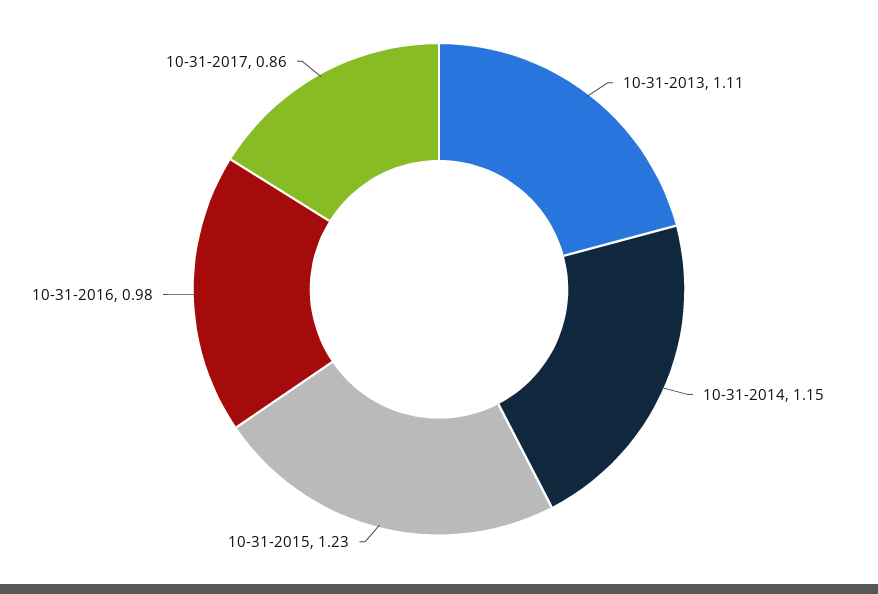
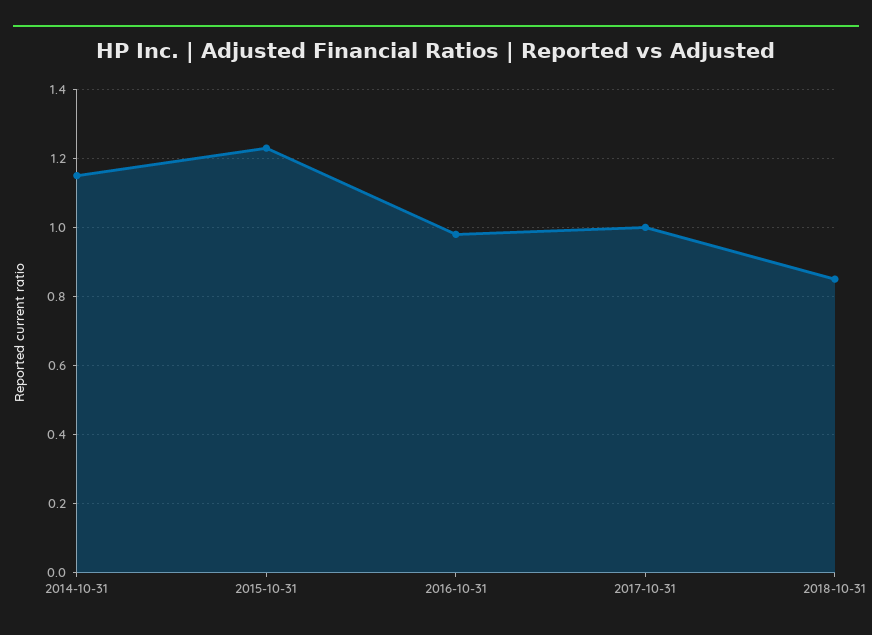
10-31-2013: 1.11 -> none
10-31-2017: 0.86 -> 1
2018-10-31: none -> 0.85

